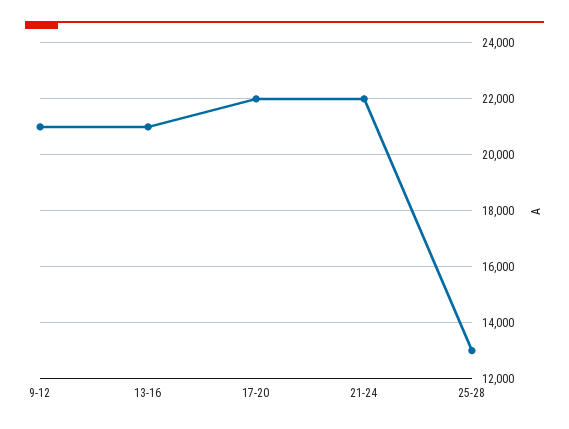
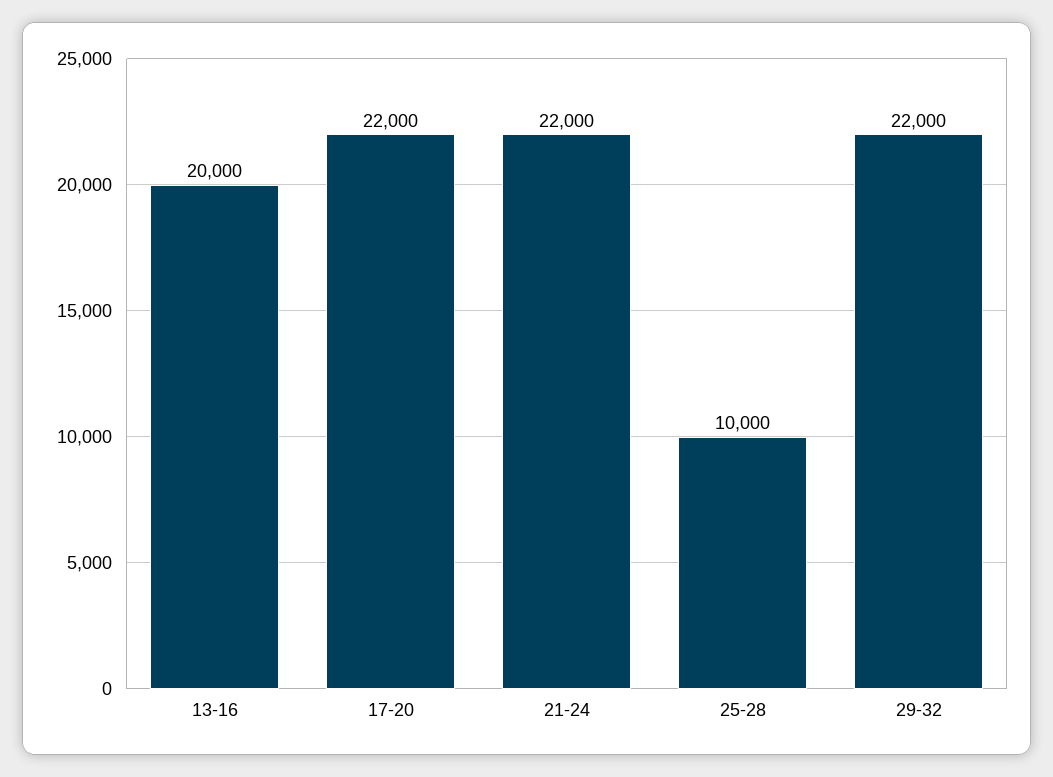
9-12: 21000 -> none
13-16: 21000 -> 20000
25-28: 13000 -> 10000
29-32: none -> 22000

